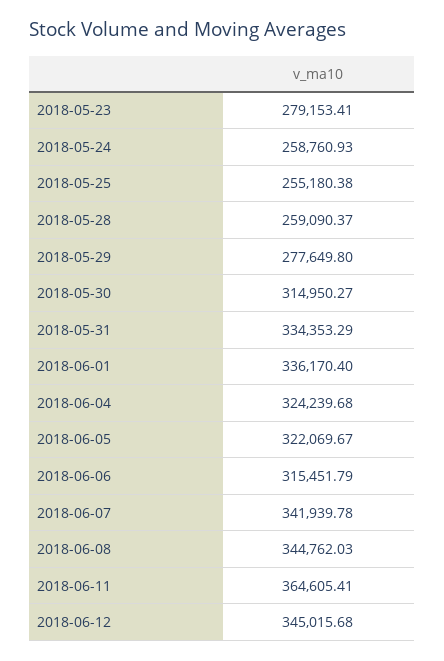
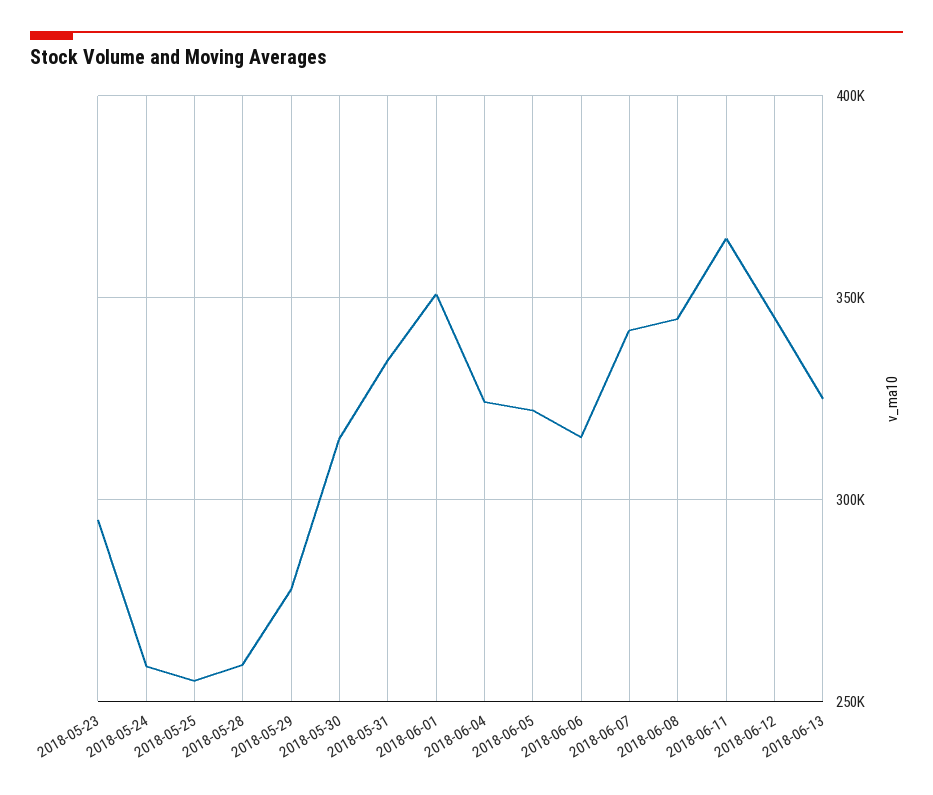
2018-05-23: 279153.41 -> 295000
2018-06-01: 336170.4 -> 350000
2018-06-13: none -> 325000

